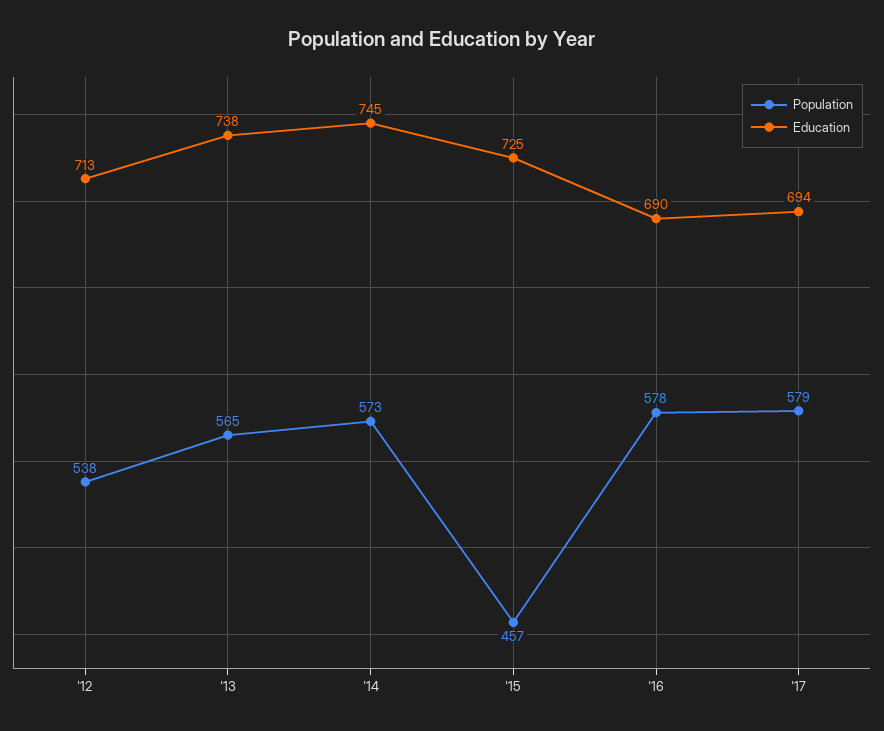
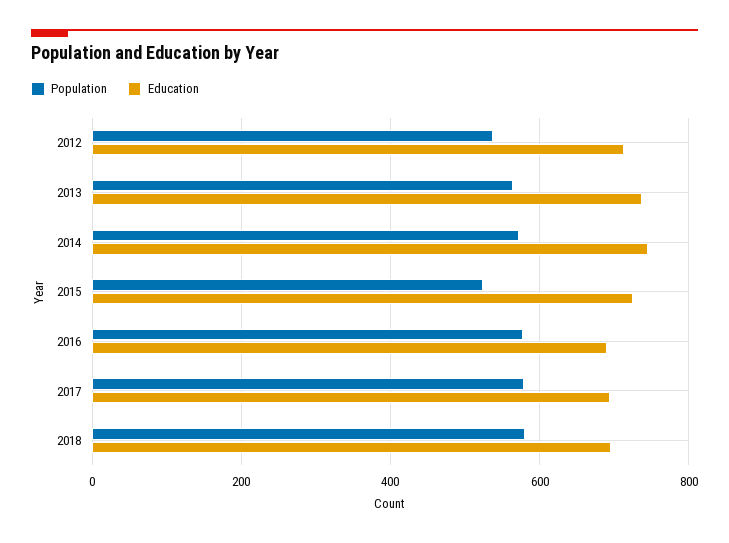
Population, '15: 457 -> 520
Population, 2018: none -> 580
Education, 2018: none -> 700

